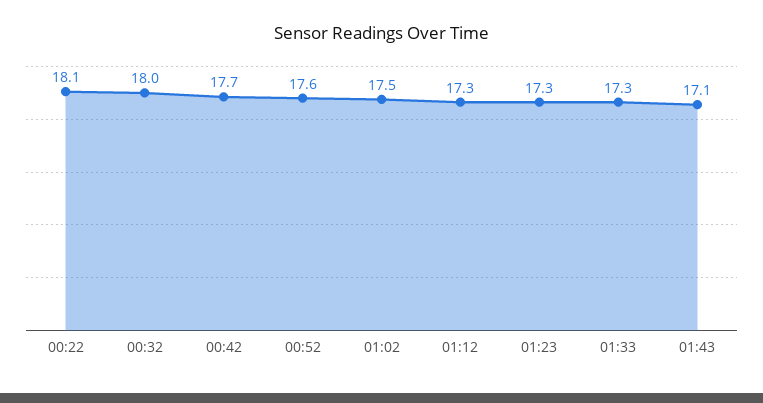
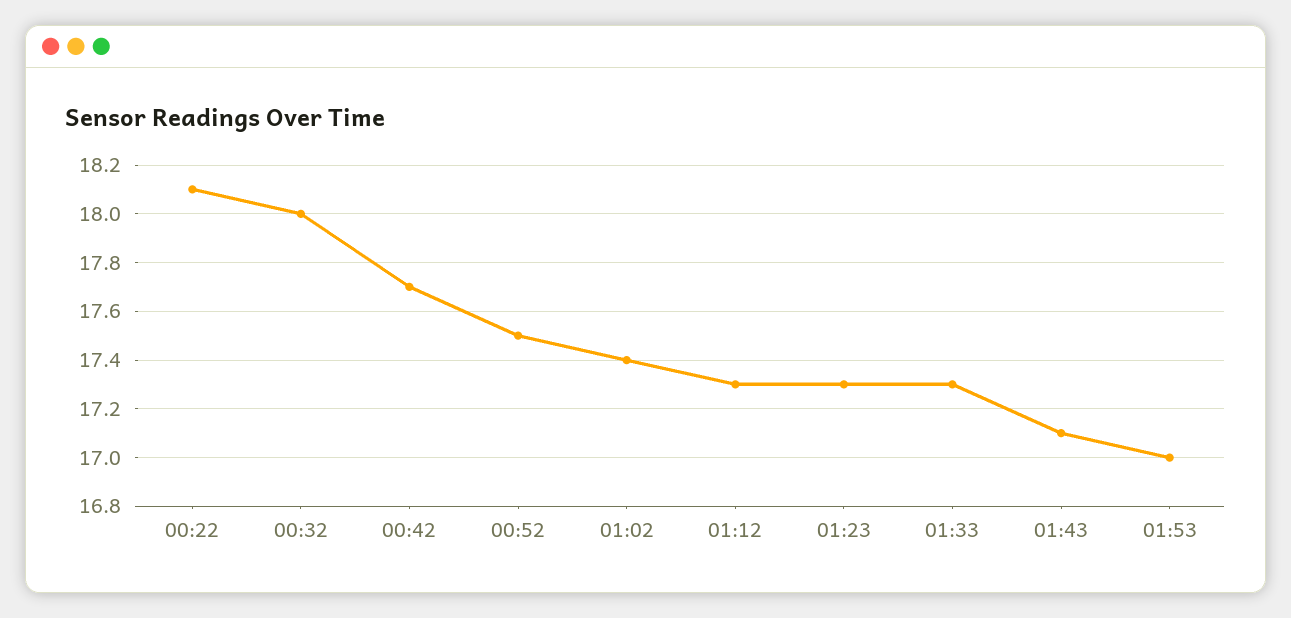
00:52: 17.6 -> 17.5
01:02: 17.5 -> 17.4
01:53: none -> 17

